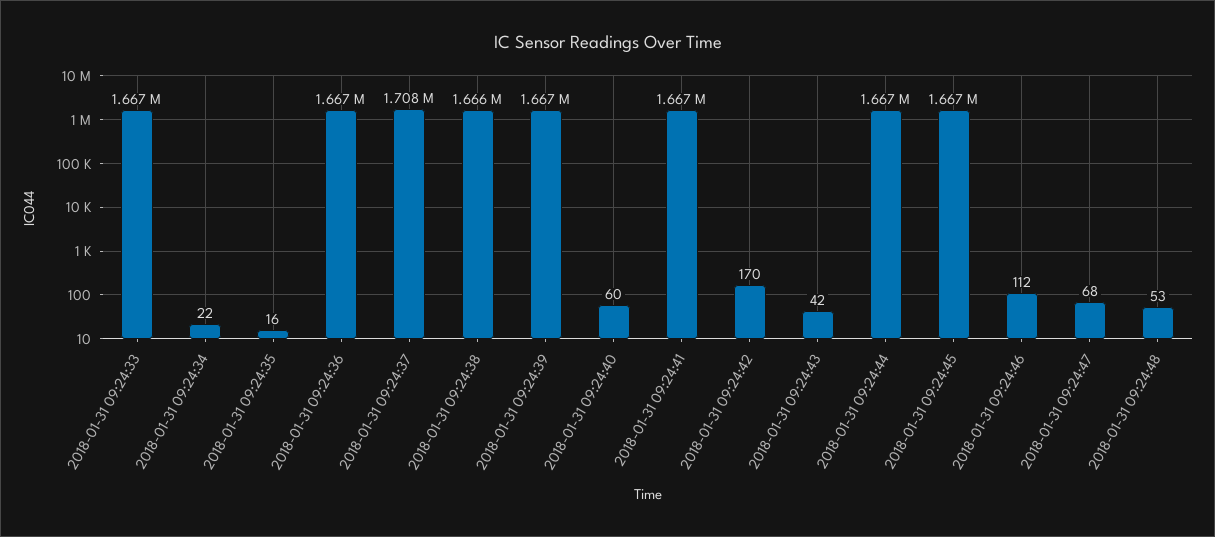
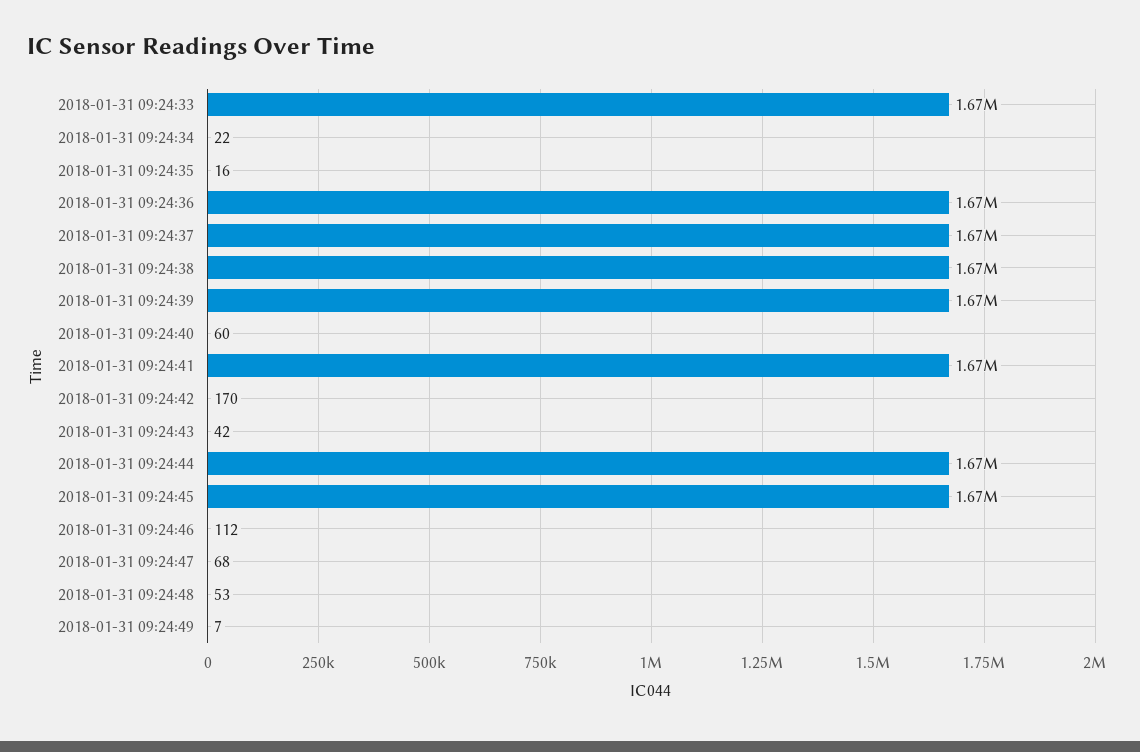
2018-01-31 09:24:37: 1708000 -> 1670000
2018-01-31 09:24:49: none -> 7

